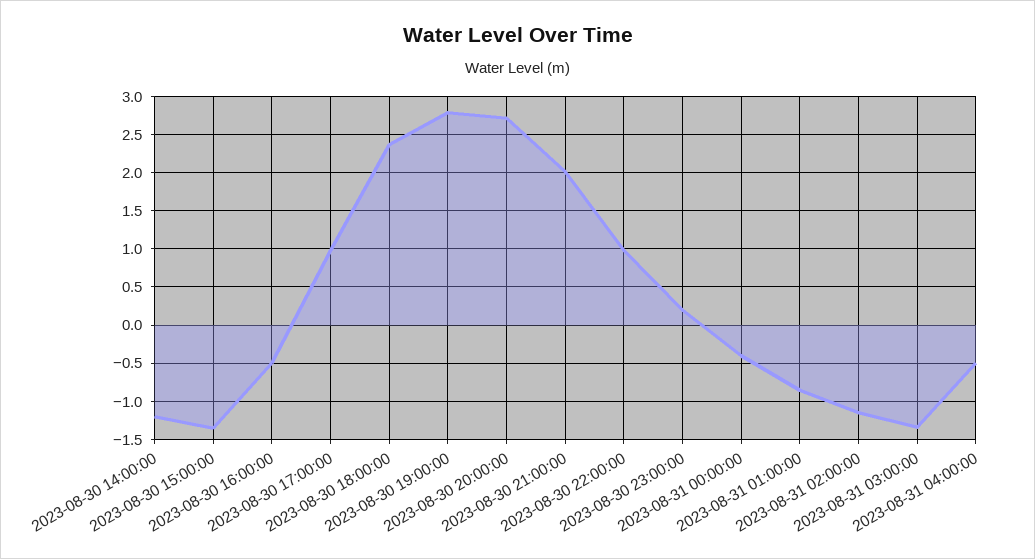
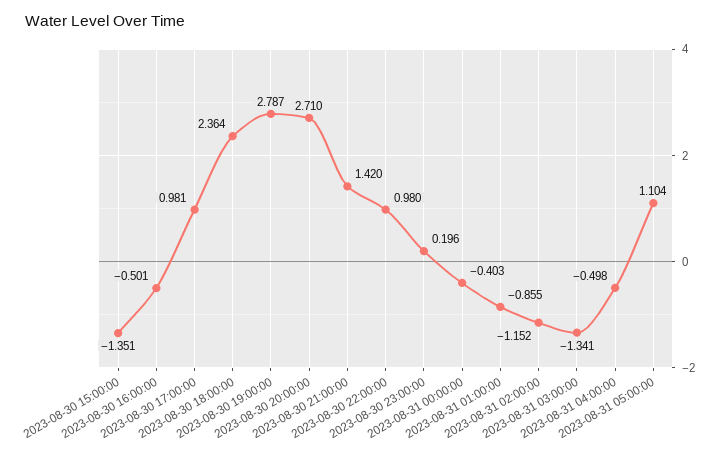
2023-08-30 14:00:00: -1.2 -> none
2023-08-30 21:00:00: 2 -> 1.42
2023-08-31 05:00:00: none -> 1.104

